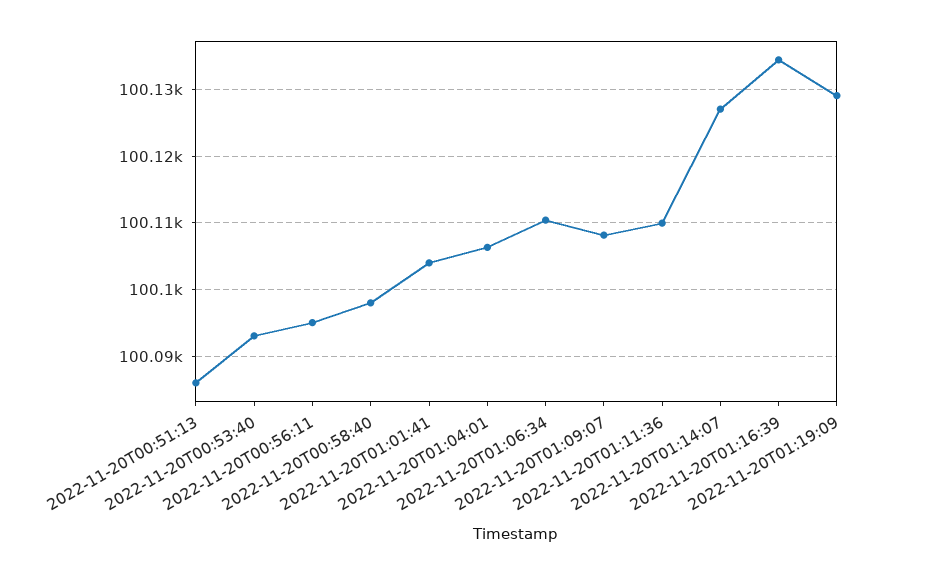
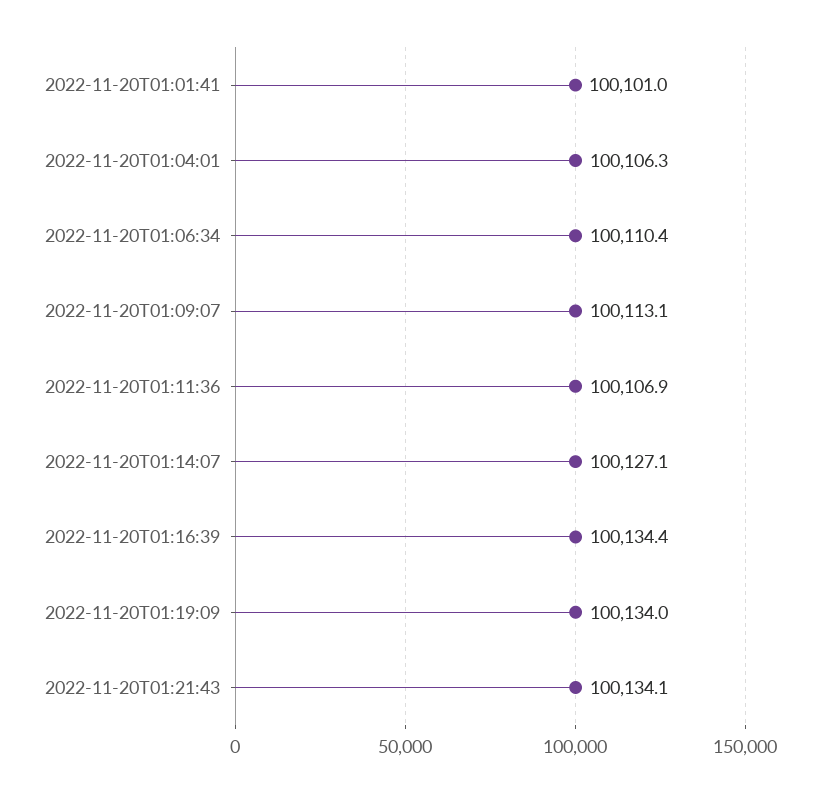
2022-11-20T00:51:13: 100086 -> none
2022-11-20T00:53:40: 100093 -> none
2022-11-20T00:56:11: 100095 -> none
2022-11-20T00:58:40: 100098 -> none
2022-11-20T01:01:41: 100104 -> 100101
2022-11-20T01:09:07: 100108 -> 100113.1
2022-11-20T01:11:36: 100110 -> 100106.9
2022-11-20T01:19:09: 100129 -> 100134
2022-11-20T01:21:43: none -> 100134.1

